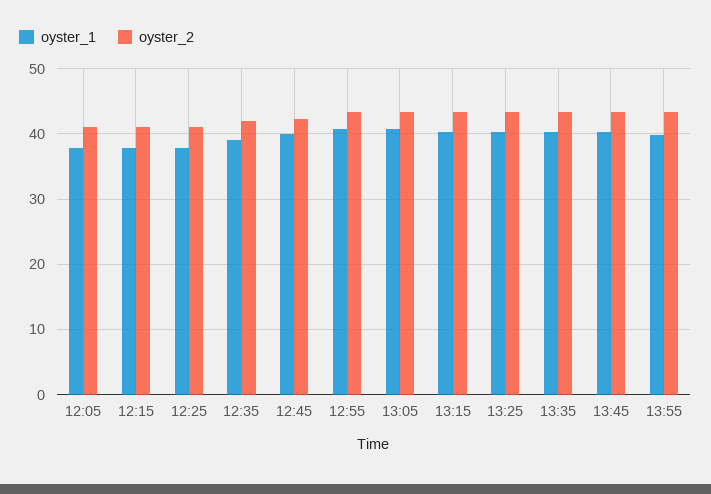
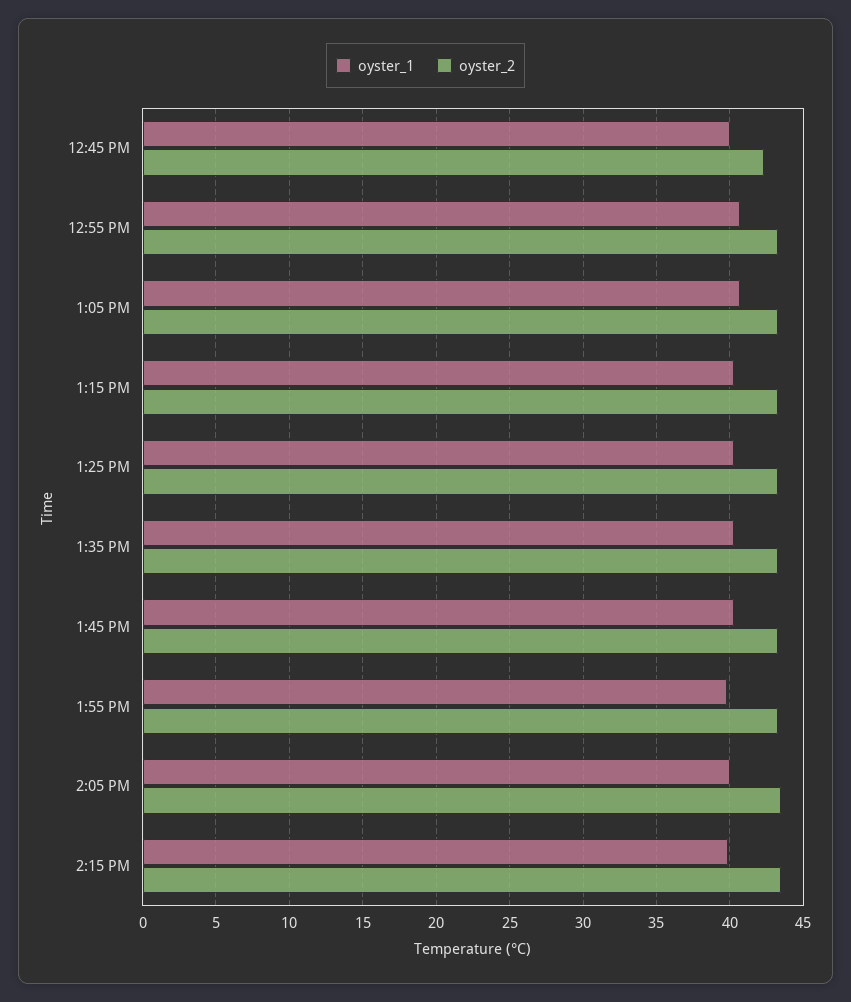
oyster_1, 12:05: 38 -> none
oyster_2, 12:05: 41 -> none
oyster_1, 12:15: 38 -> none
oyster_2, 12:15: 41 -> none
oyster_1, 12:25: 38 -> none
oyster_2, 12:25: 41 -> none
oyster_1, 12:35: 39 -> none
oyster_2, 12:35: 42 -> none
oyster_1, 2:05 PM: none -> 40
oyster_2, 2:05 PM: none -> 43.5
oyster_1, 2:15 PM: none -> 40
oyster_2, 2:15 PM: none -> 43.5

